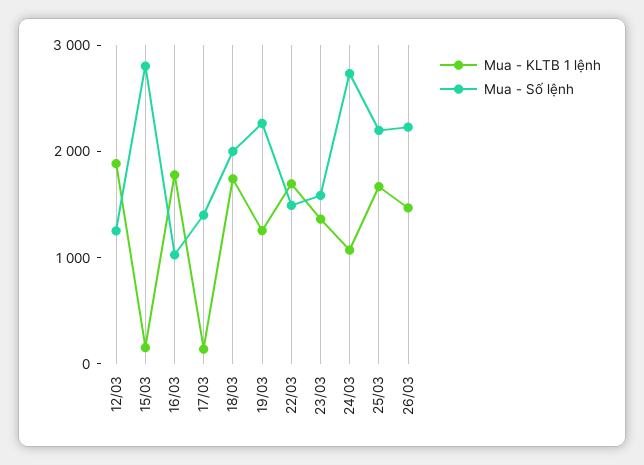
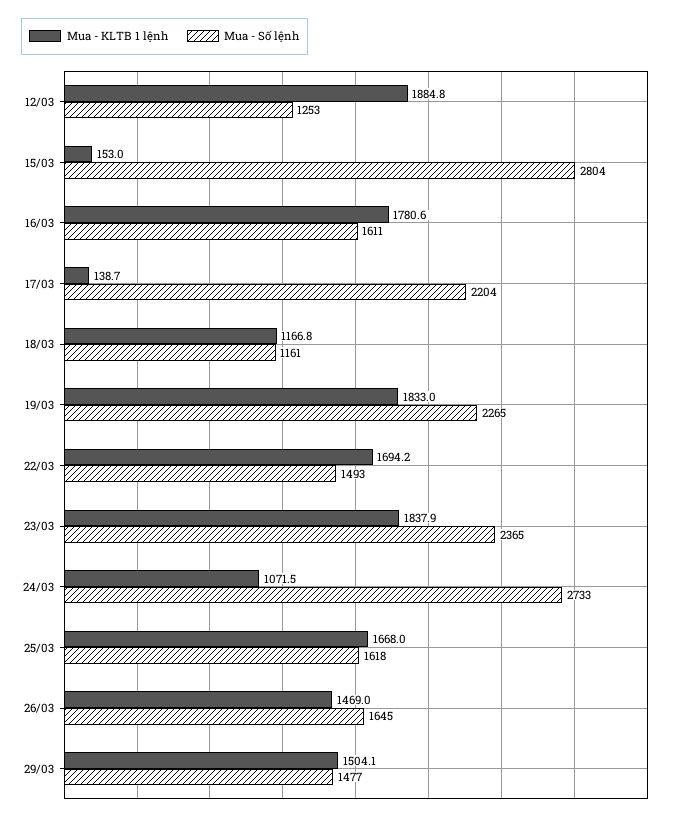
Mua - Số lệnh, 16/03: 1000 -> 1611
Mua - Số lệnh, 17/03: 1400 -> 2204
Mua - KLTB 1 lệnh, 18/03: 1800 -> 1166.8
Mua - Số lệnh, 18/03: 2000 -> 1161
Mua - KLTB 1 lệnh, 19/03: 1200 -> 1833
Mua - KLTB 1 lệnh, 23/03: 1400 -> 1837.9
Mua - Số lệnh, 23/03: 1600 -> 2365
Mua - Số lệnh, 25/03: 2200 -> 1618
Mua - Số lệnh, 26/03: 2200 -> 1645
Mua - KLTB 1 lệnh, 29/03: none -> 1504.1
Mua - Số lệnh, 29/03: none -> 1477

